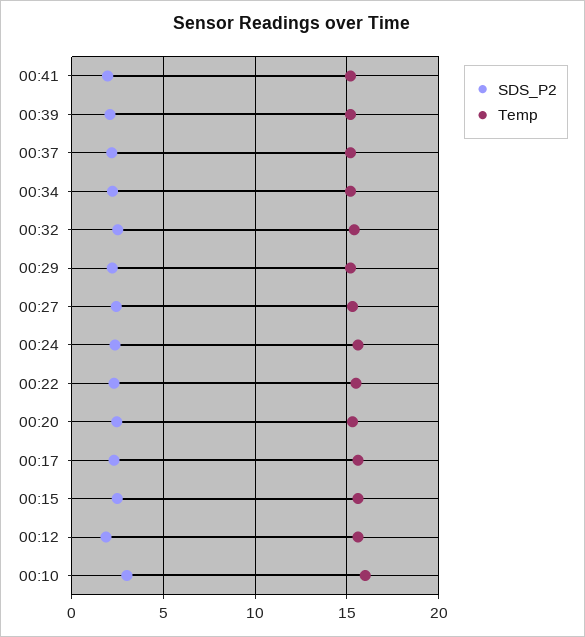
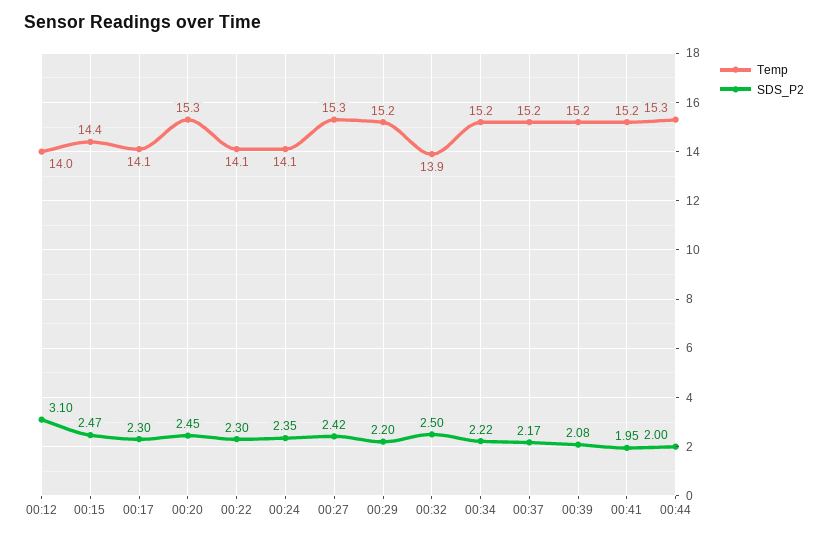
Temp, 00:32: 15.5 -> 13.9
Temp, 00:24: 15.5 -> 14.1
Temp, 00:22: 15.5 -> 14.1
Temp, 00:17: 15.5 -> 14.1
Temp, 00:15: 15.5 -> 14.4
SDS_P2, 00:12: 2 -> 3.1
Temp, 00:12: 15.5 -> 14
SDS_P2, 00:10: 3 -> none
Temp, 00:10: 16 -> none
Temp, 00:44: none -> 15.3
SDS_P2, 00:44: none -> 2

